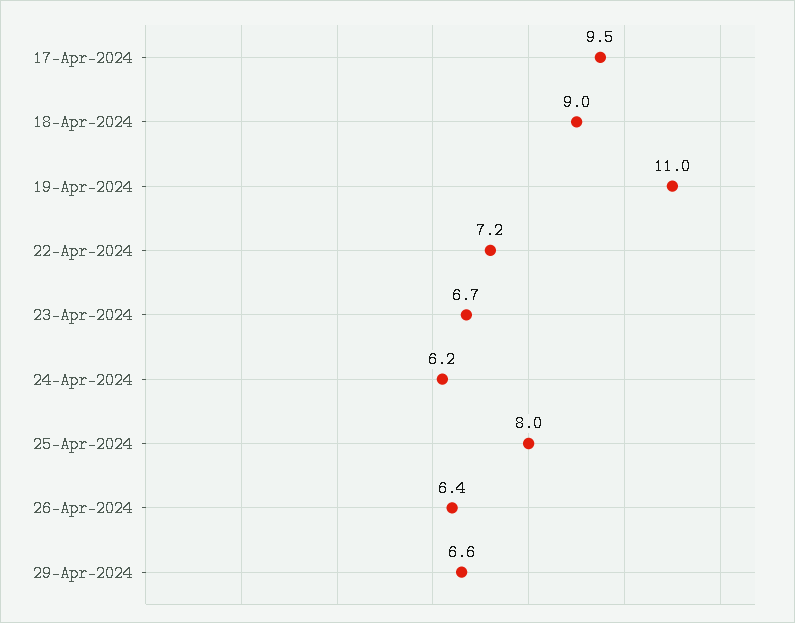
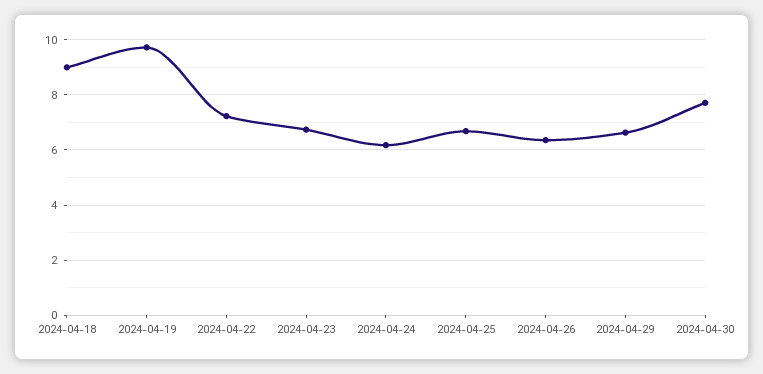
17-Apr-2024: 9.5 -> none
19-Apr-2024: 11 -> 9.75
25-Apr-2024: 8 -> 6.75
2024-04-30: none -> 7.75

